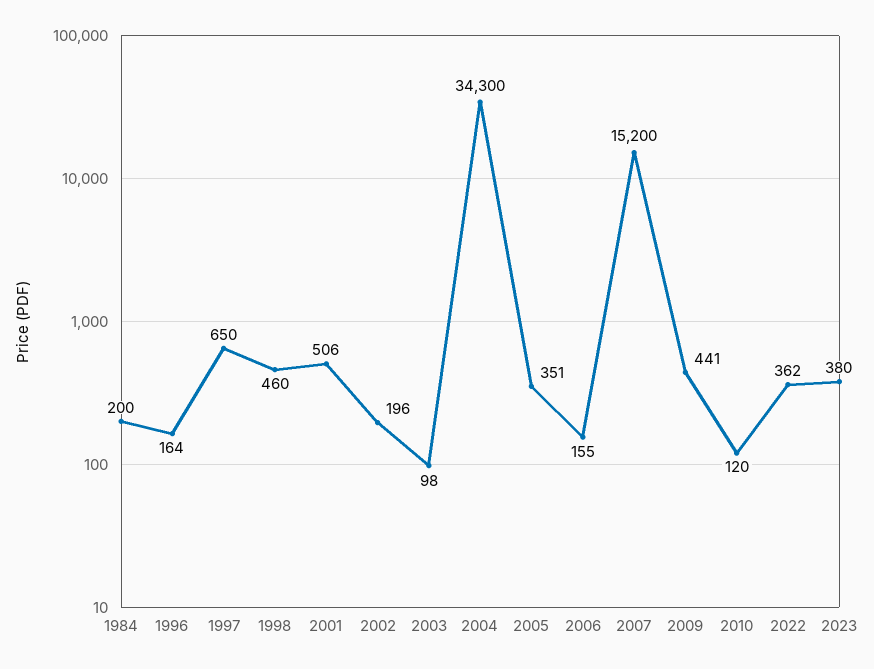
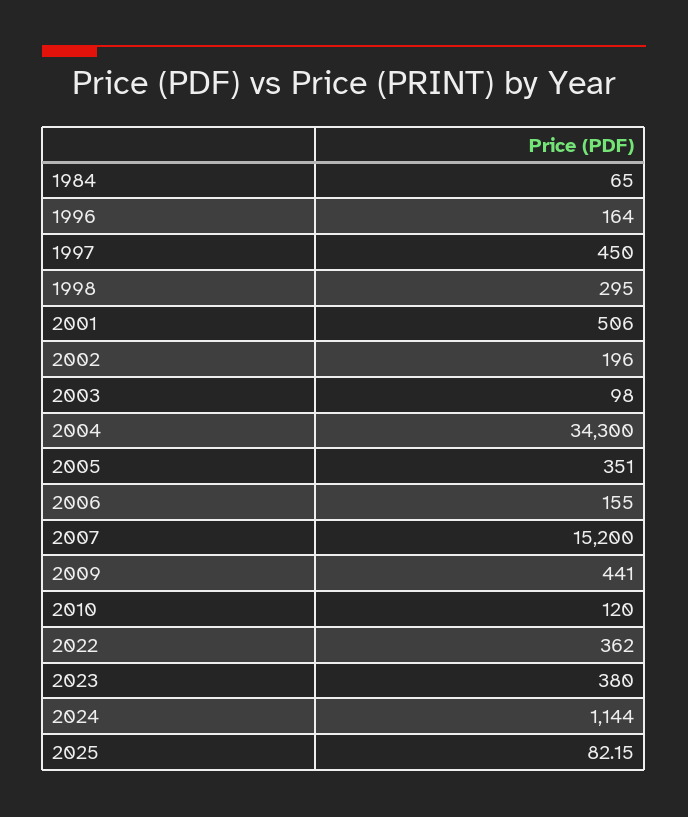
1984: 200 -> 65
1997: 650 -> 450
1998: 460 -> 295
2024: none -> 1144
2025: none -> 82.15

